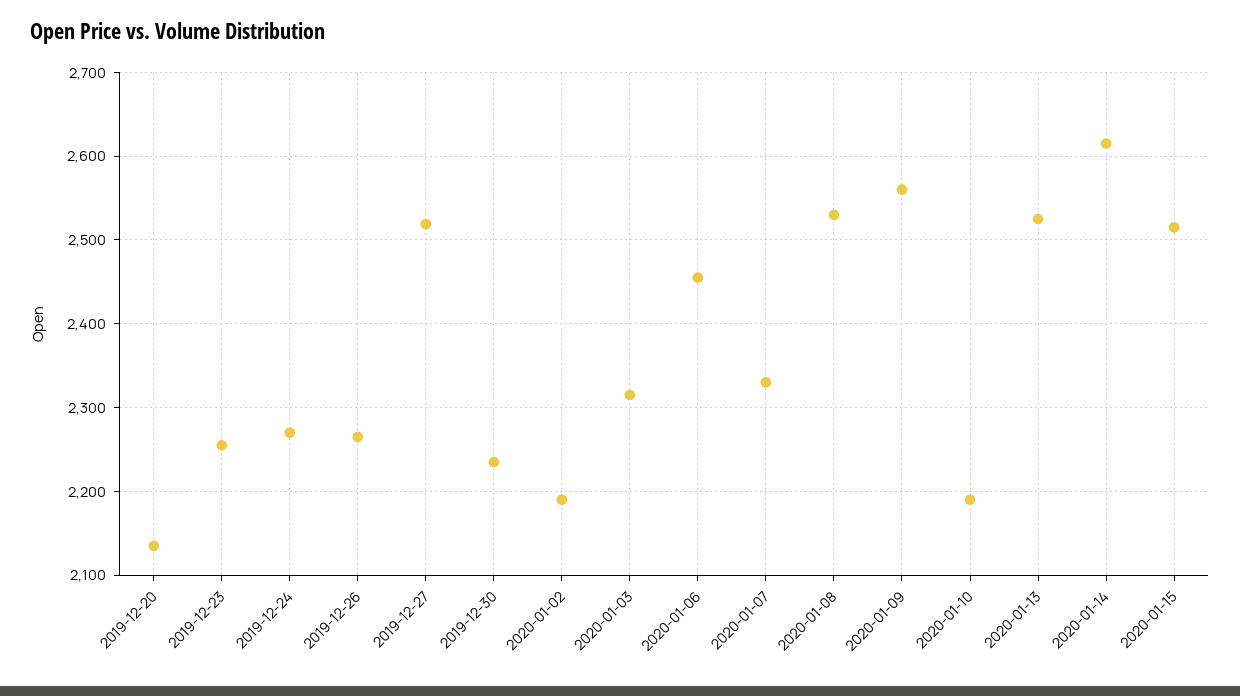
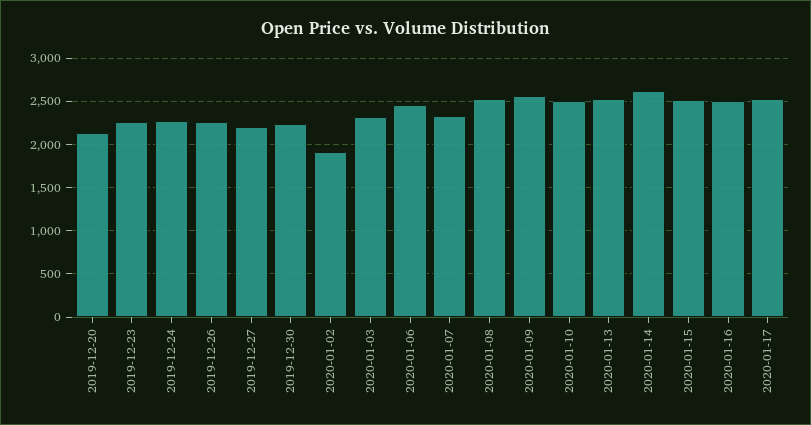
2019-12-27: 2520 -> 2200
2020-01-02: 2190 -> 1900
2020-01-10: 2190 -> 2500
2020-01-16: none -> 2500
2020-01-17: none -> 2500

